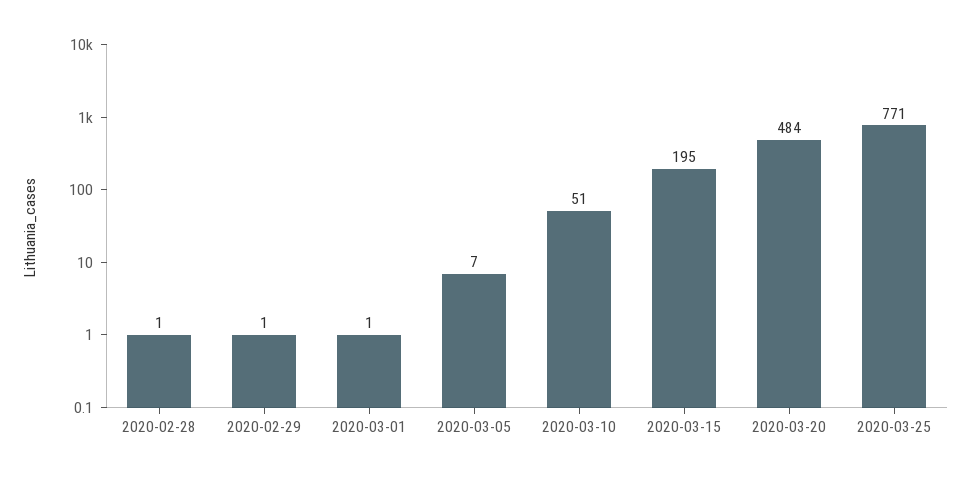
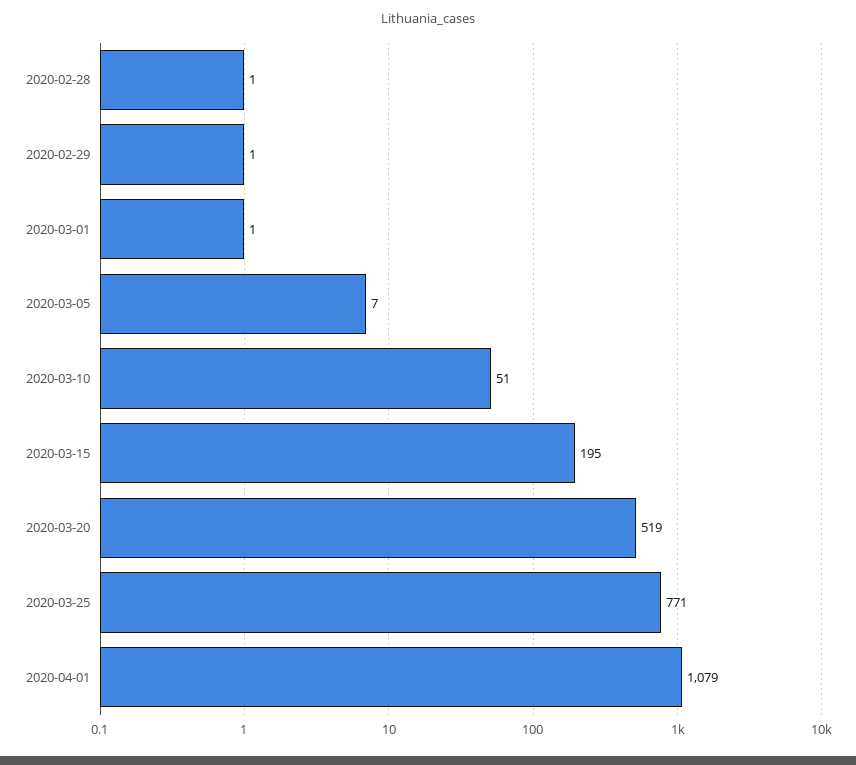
2020-03-20: 484 -> 519
2020-04-01: none -> 1079

